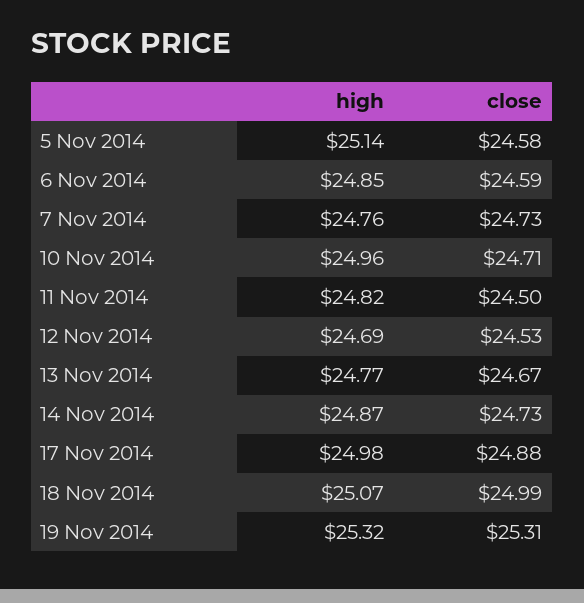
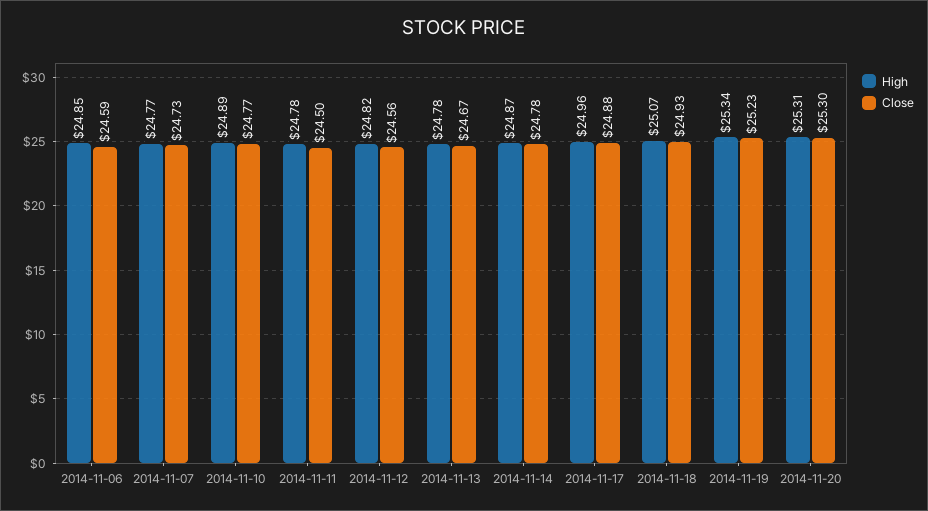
high, 5 Nov 2014: 25.14 -> none
close, 5 Nov 2014: 24.58 -> none
high, 7 Nov 2014: 24.76 -> 24.77
high, 10 Nov 2014: 24.96 -> 24.89
close, 10 Nov 2014: 24.71 -> 24.77
high, 11 Nov 2014: 24.82 -> 24.78
high, 12 Nov 2014: 24.69 -> 24.82
close, 12 Nov 2014: 24.53 -> 24.56
high, 13 Nov 2014: 24.77 -> 24.78
close, 14 Nov 2014: 24.73 -> 24.78
high, 17 Nov 2014: 24.98 -> 24.96
close, 18 Nov 2014: 24.99 -> 24.93
high, 19 Nov 2014: 25.32 -> 25.34
close, 19 Nov 2014: 25.31 -> 25.23
high, 2014-11-20: none -> 25.31
close, 2014-11-20: none -> 25.3

